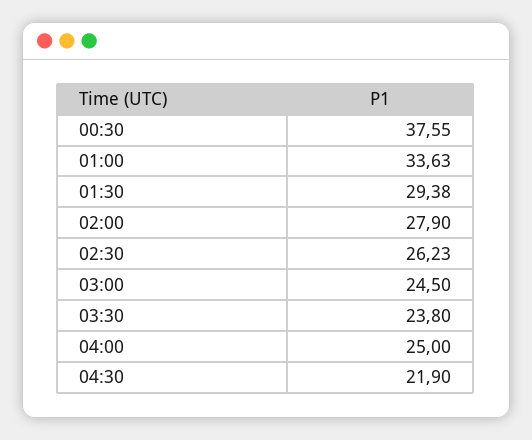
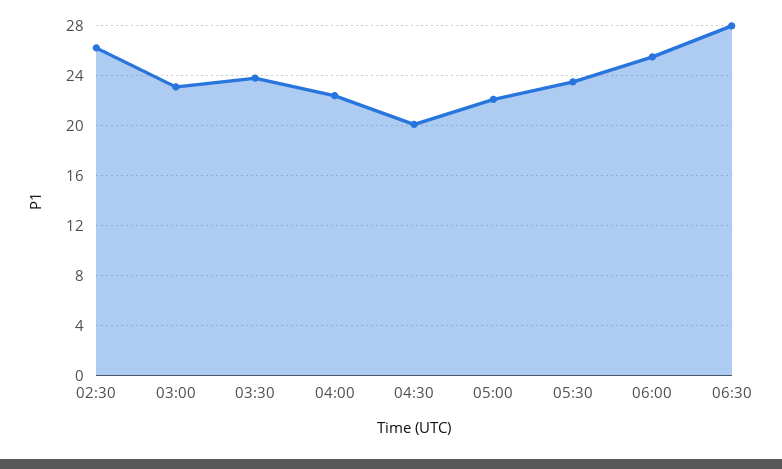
00:30: 37.55 -> none
01:00: 33.63 -> none
01:30: 29.38 -> none
02:00: 27.9 -> none
03:00: 24.5 -> 23
04:00: 25 -> 22.5
04:30: 21.9 -> 20
05:00: none -> 22
05:30: none -> 23.5
06:00: none -> 25.5
06:30: none -> 28

